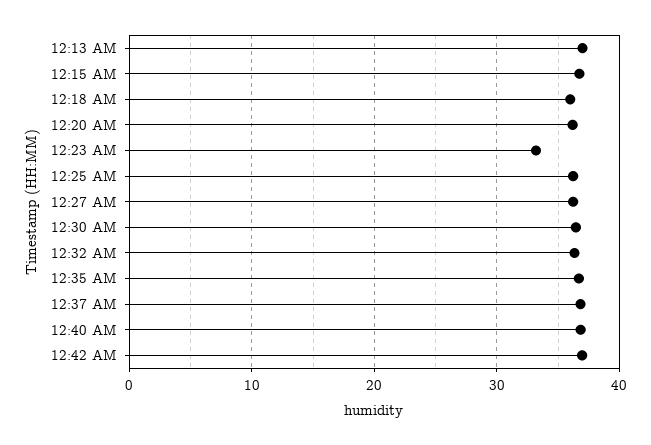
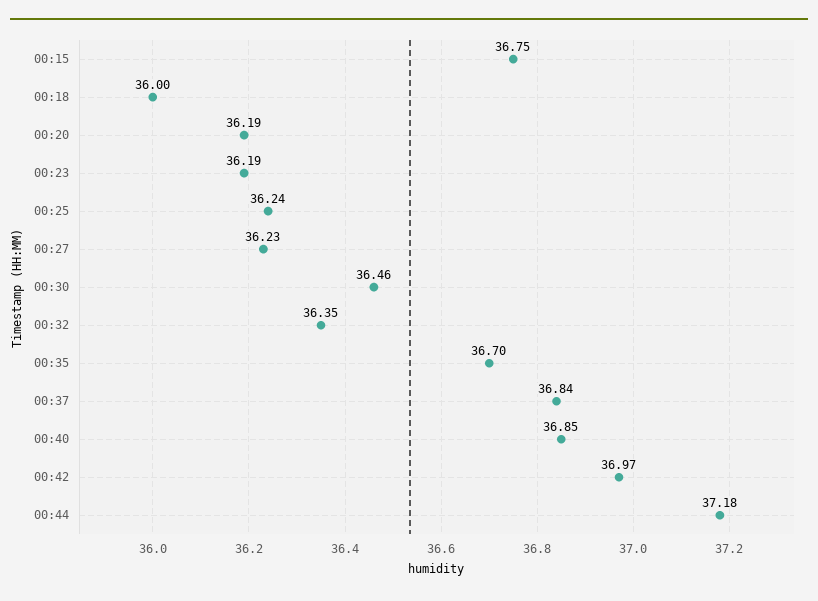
12:13 AM: 37 -> none
12:23 AM: 33 -> 36.19
00:44: none -> 37.18

